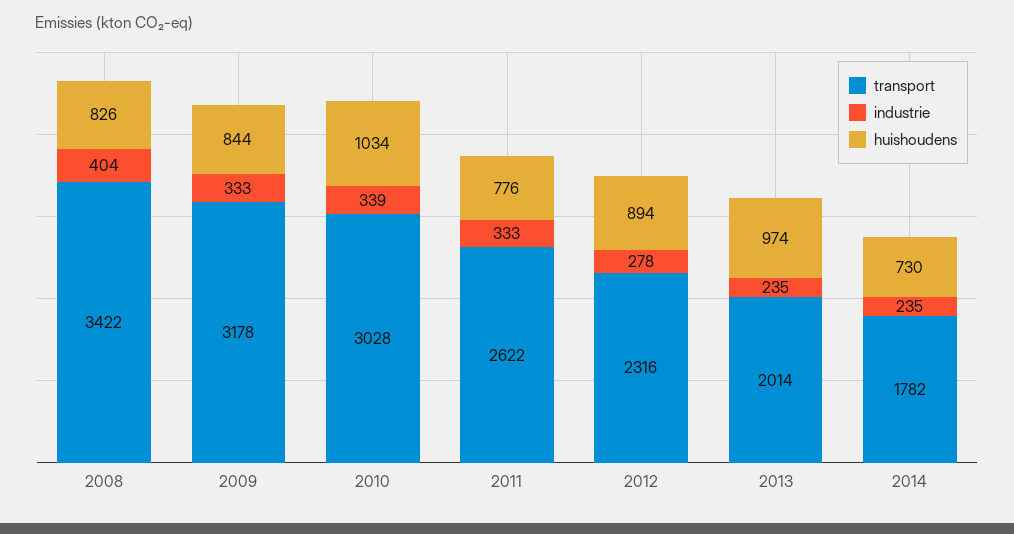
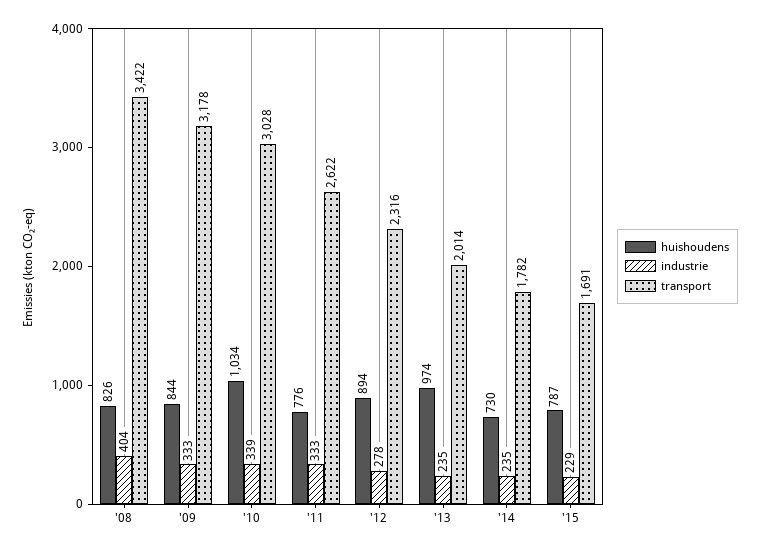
huishoudens, '15: none -> 787
industrie, '15: none -> 229
transport, '15: none -> 1691

